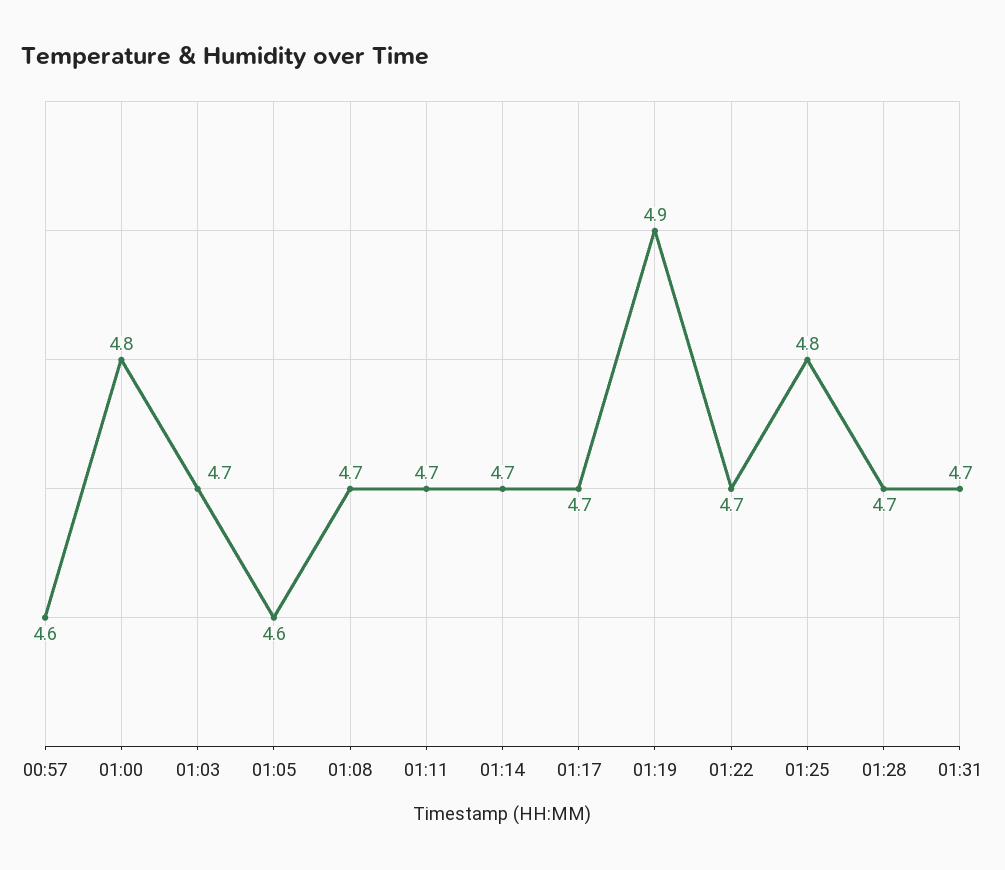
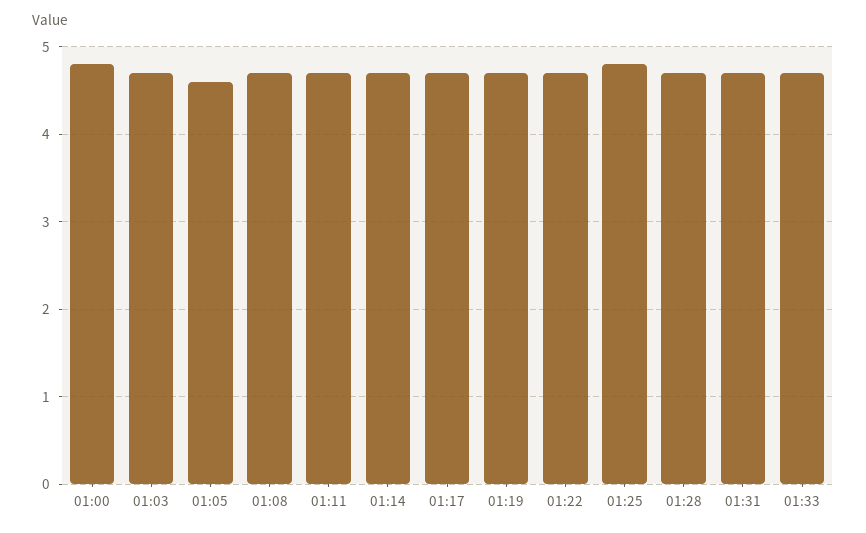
00:57: 4.6 -> none
01:19: 4.9 -> 4.7
01:33: none -> 4.7

